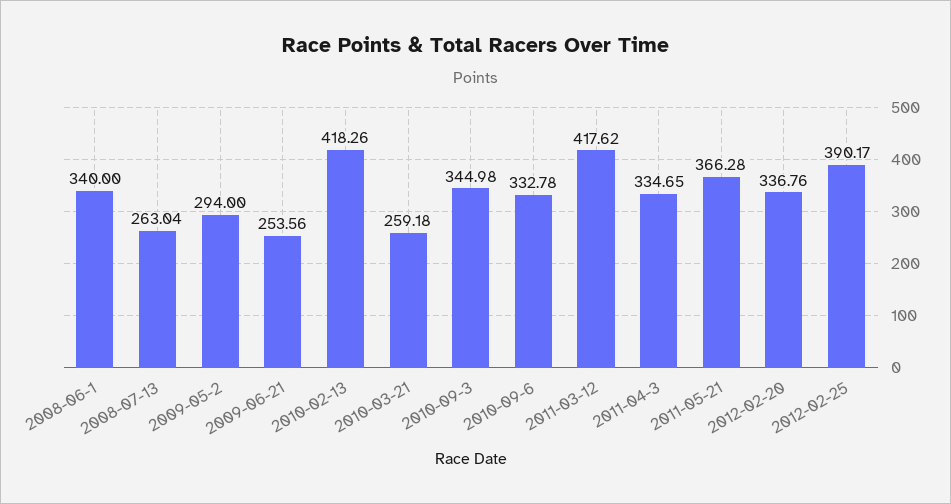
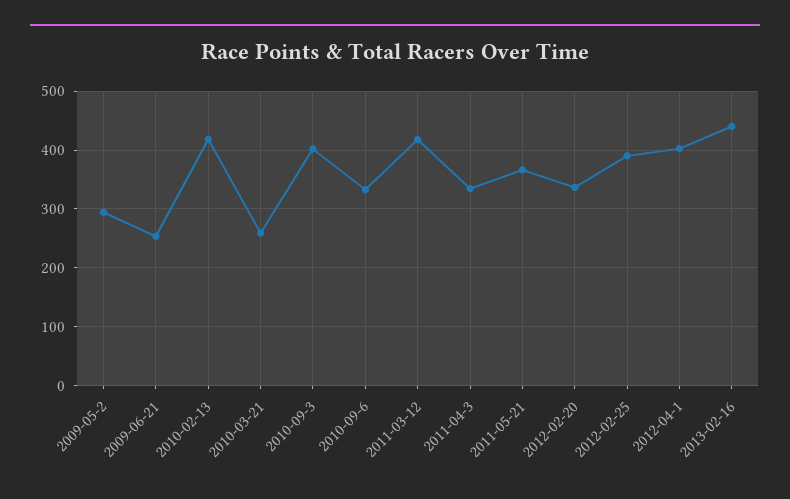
2008-06-1: 340 -> none
2008-07-13: 263.04 -> none
2010-09-3: 344.98 -> 400
2012-04-1: none -> 400
2013-02-16: none -> 440

